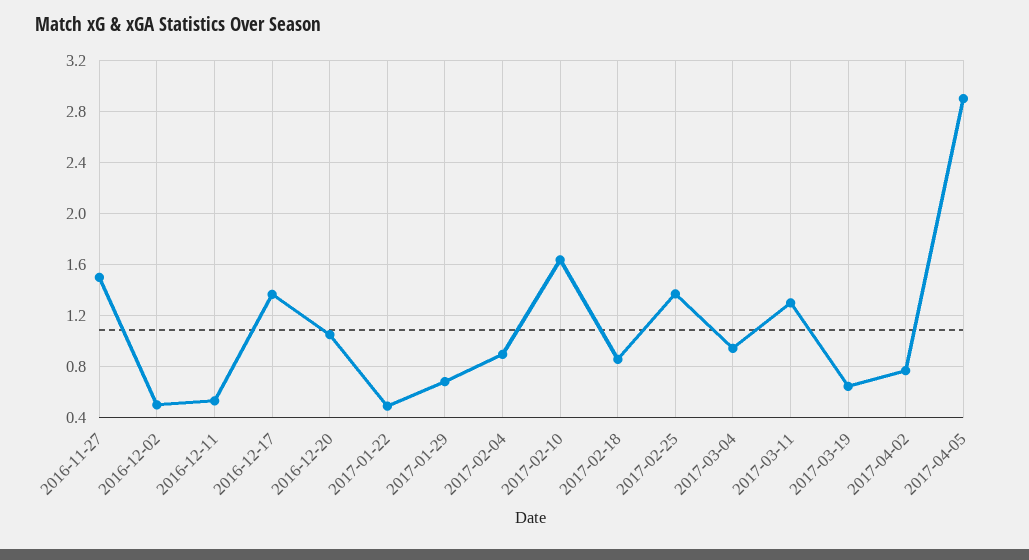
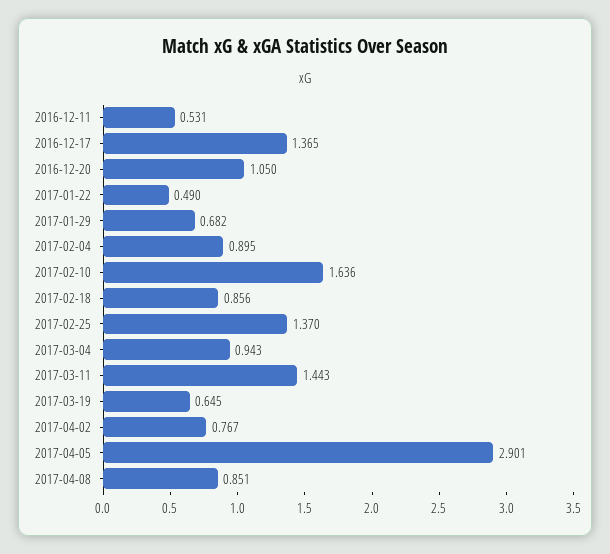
2016-11-27: 1.5 -> none
2016-12-02: 0.5 -> none
2017-03-11: 1.3 -> 1.443
2017-04-08: none -> 0.851

